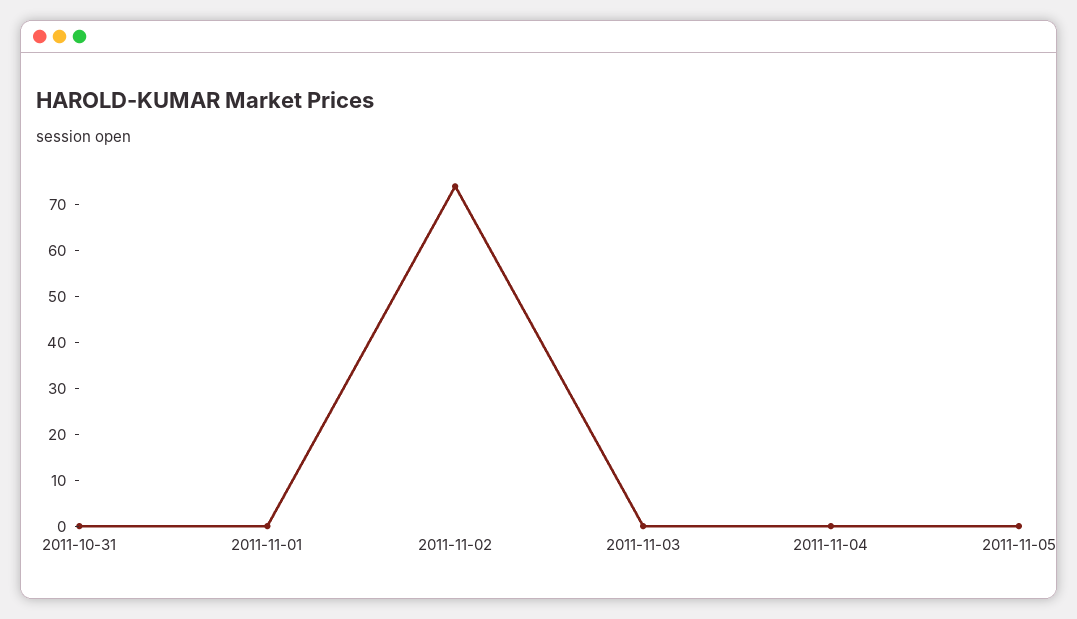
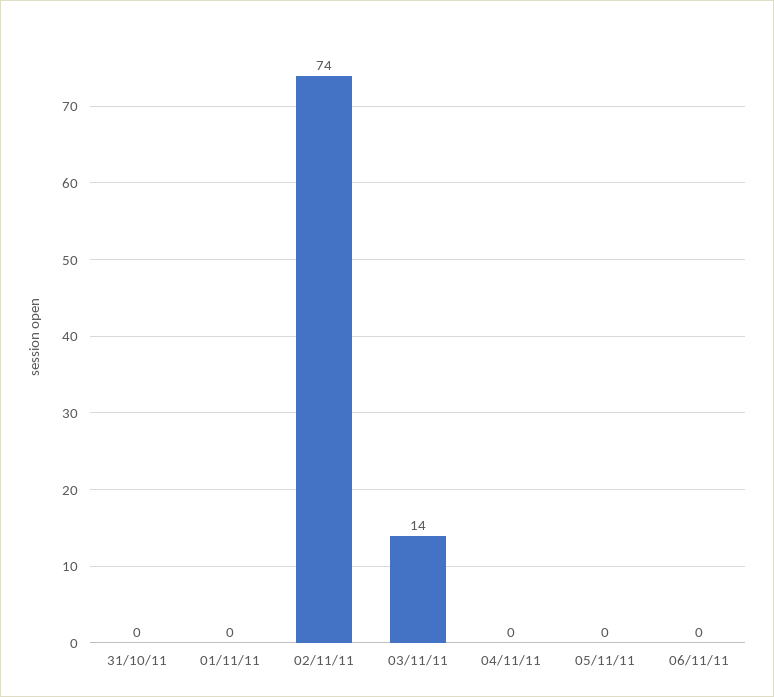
2011-11-03: 0 -> 14
06/11/11: none -> 0

